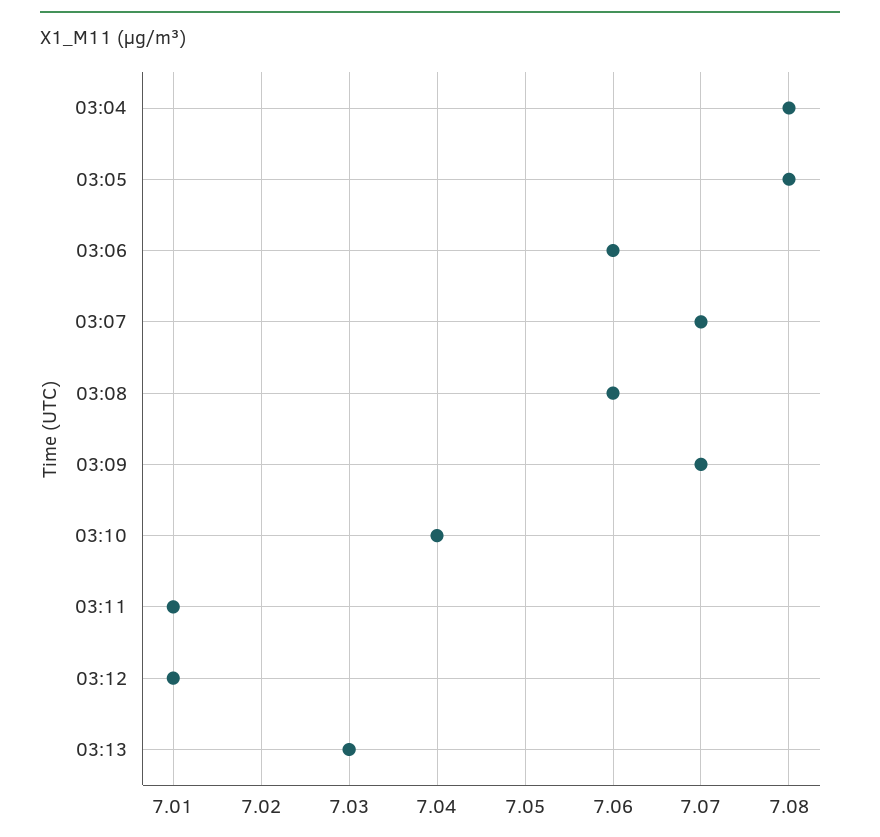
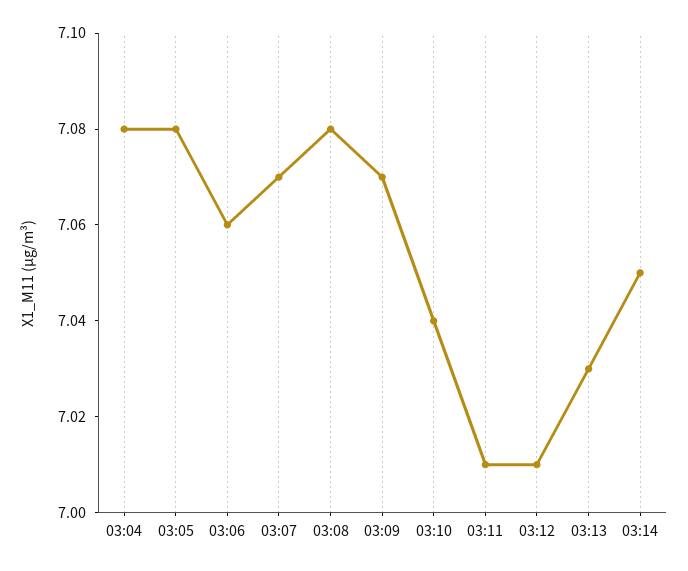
03:08: 7.06 -> 7.08
03:14: none -> 7.05

